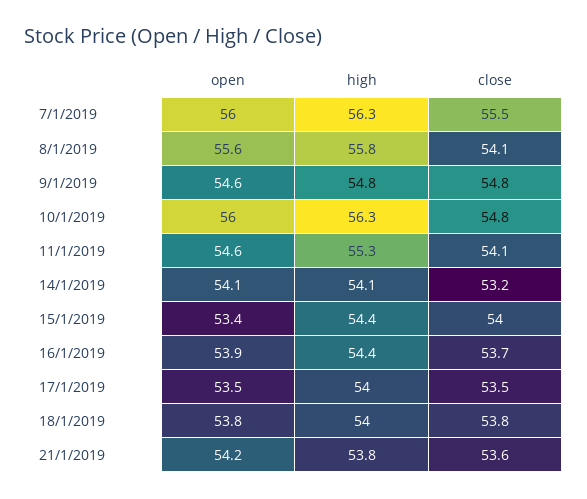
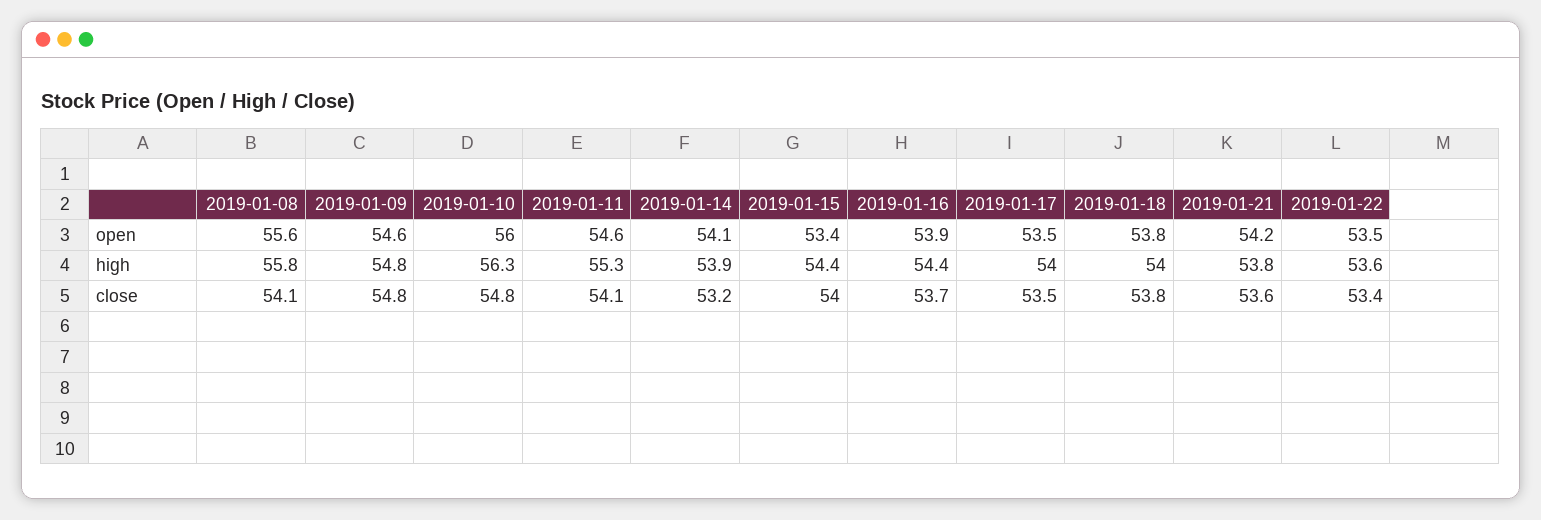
open, 7/1/2019: 56 -> none
high, 7/1/2019: 56.3 -> none
close, 7/1/2019: 55.5 -> none
high, 14/1/2019: 54.1 -> 53.9
open, 2019-01-22: none -> 53.5
high, 2019-01-22: none -> 53.6
close, 2019-01-22: none -> 53.4

